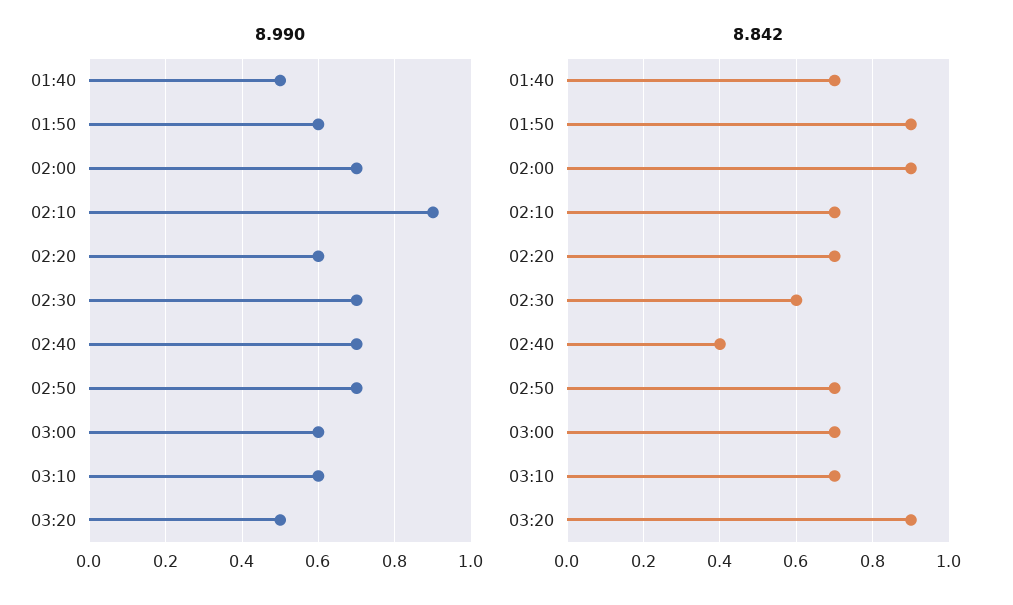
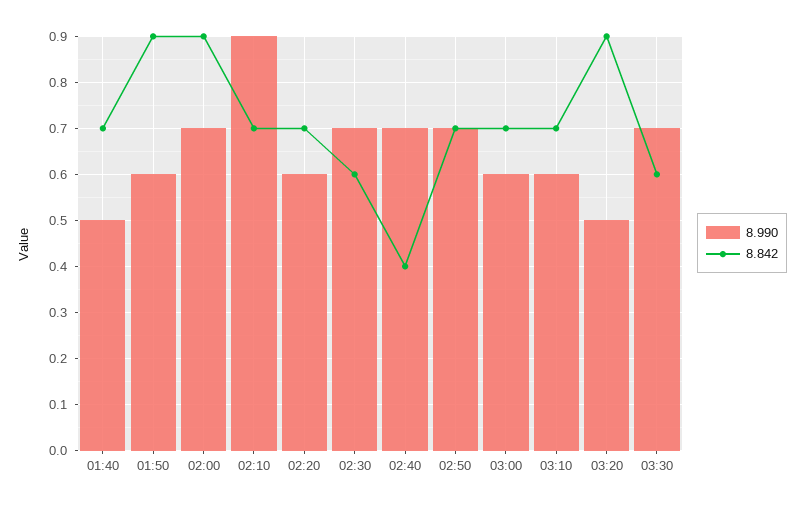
8.990, 03:30: none -> 0.7
8.842, 03:30: none -> 0.6

